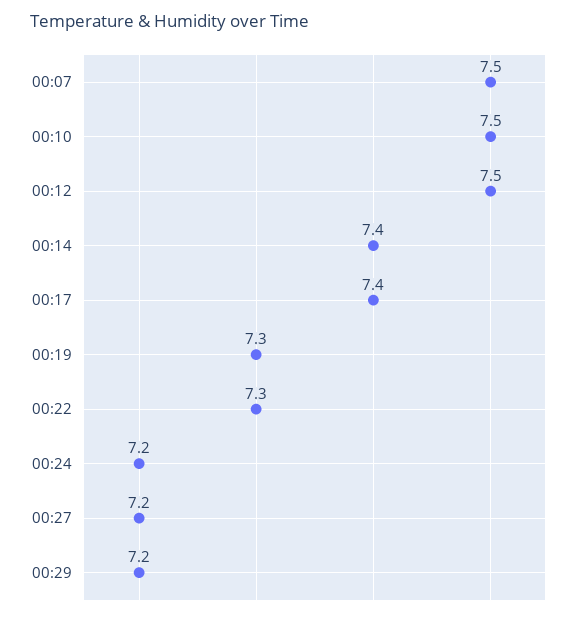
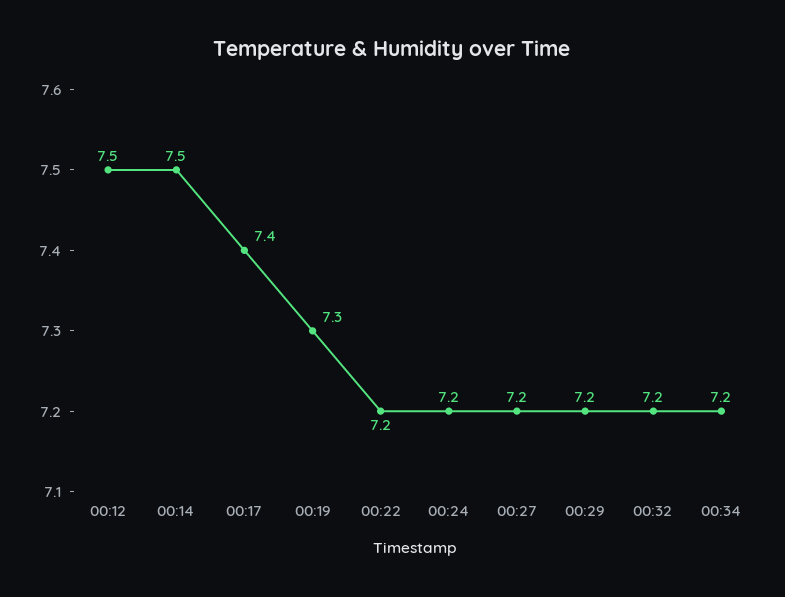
00:07: 7.5 -> none
00:10: 7.5 -> none
00:14: 7.4 -> 7.5
00:22: 7.3 -> 7.2
00:32: none -> 7.2
00:34: none -> 7.2

